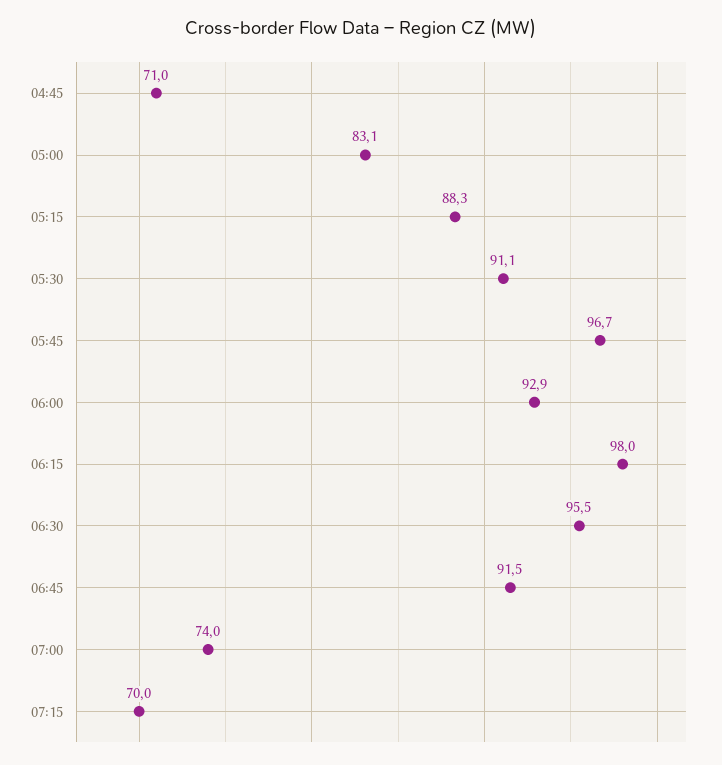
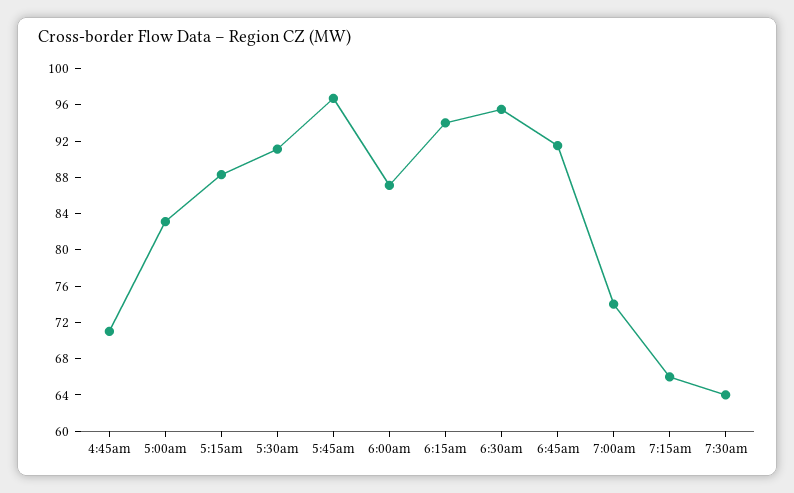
06:00: 92.9 -> 87
06:15: 98 -> 94
07:15: 70 -> 66
7:30am: none -> 64

